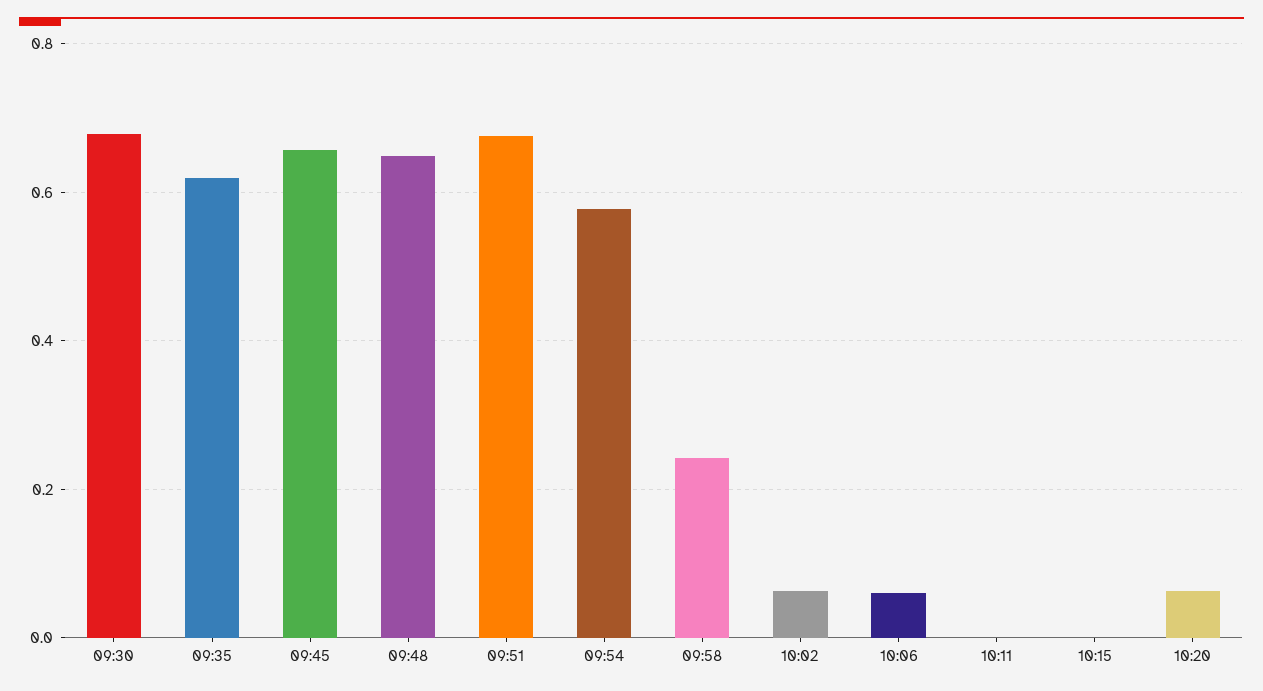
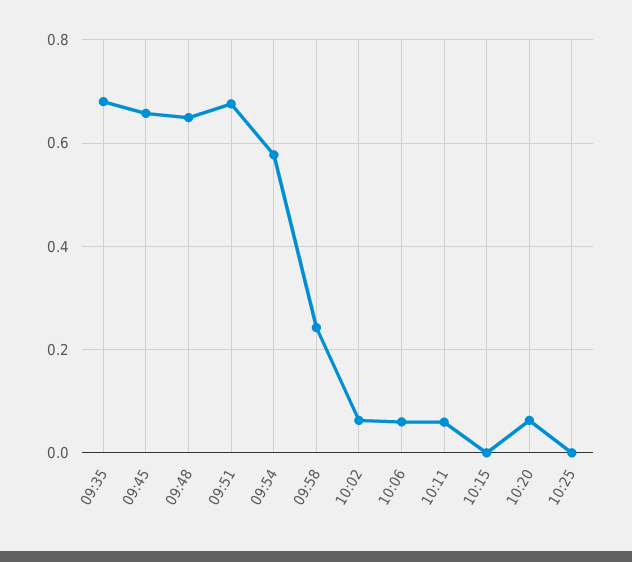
09:30: 0.68 -> none
09:35: 0.62 -> 0.68
10:11: 0 -> 0.06
10:25: none -> 0

